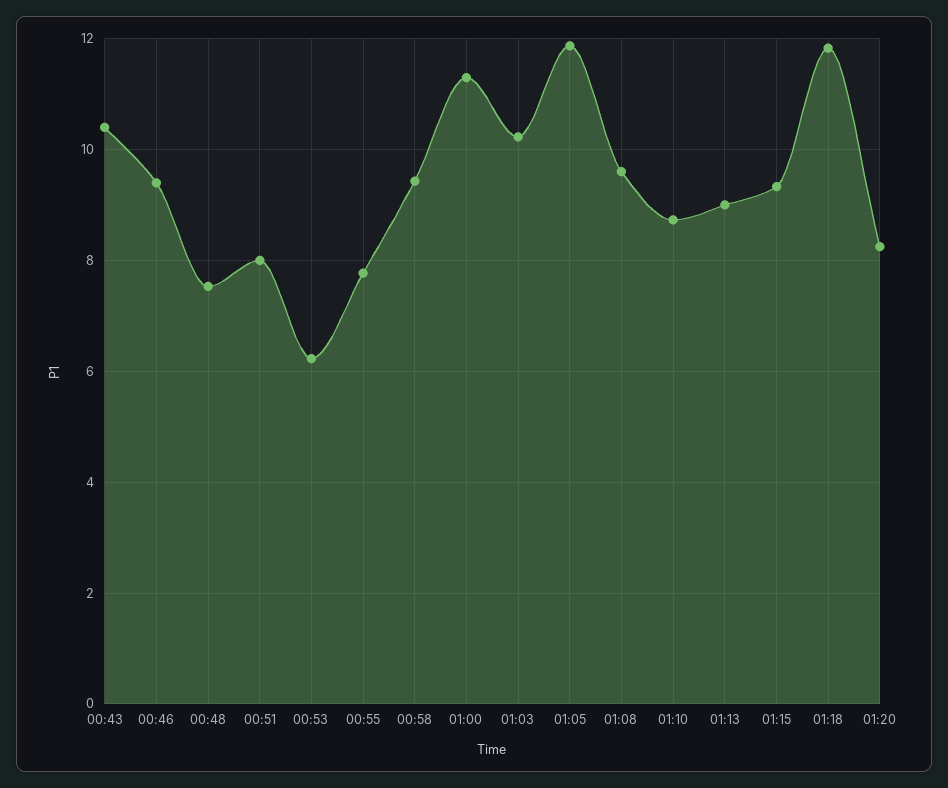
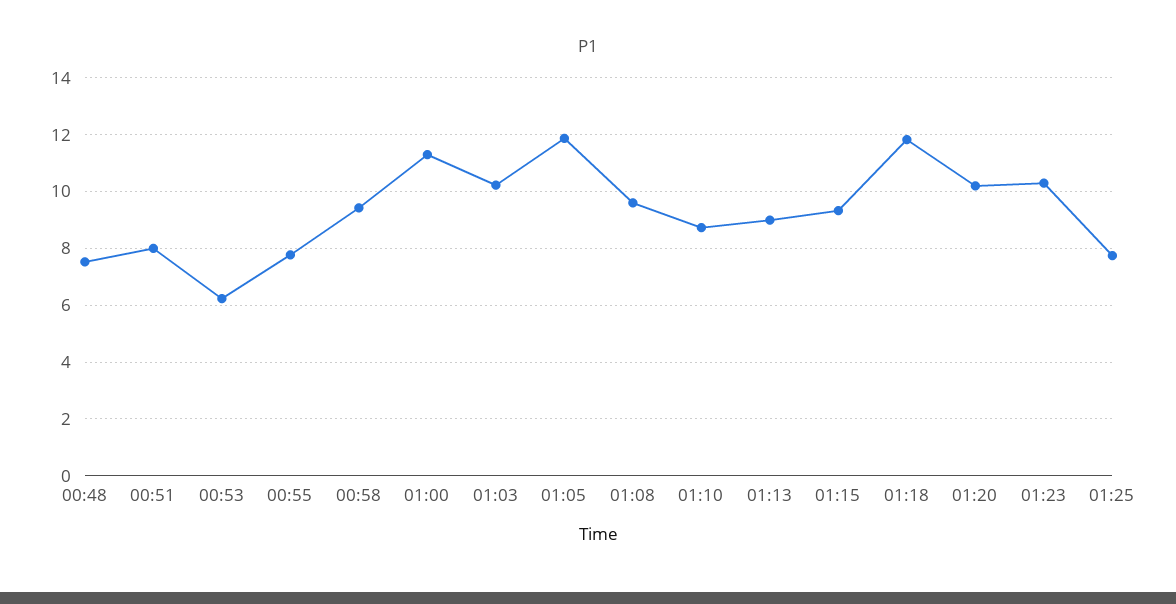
00:43: 10.4 -> none
00:46: 9.4 -> none
01:20: 8.2 -> 10.25
01:23: none -> 10.25
01:25: none -> 7.75

